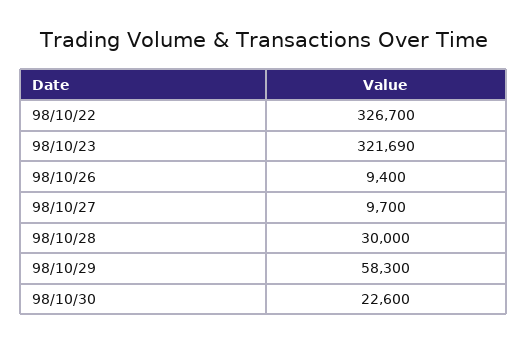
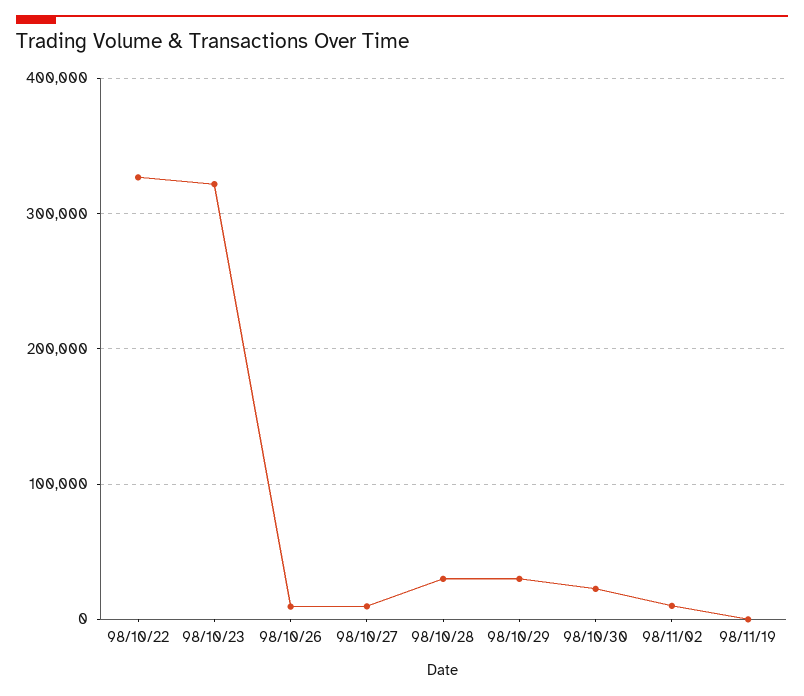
98/10/29: 58300 -> 30000
98/11/02: none -> 10000
98/11/19: none -> 0

